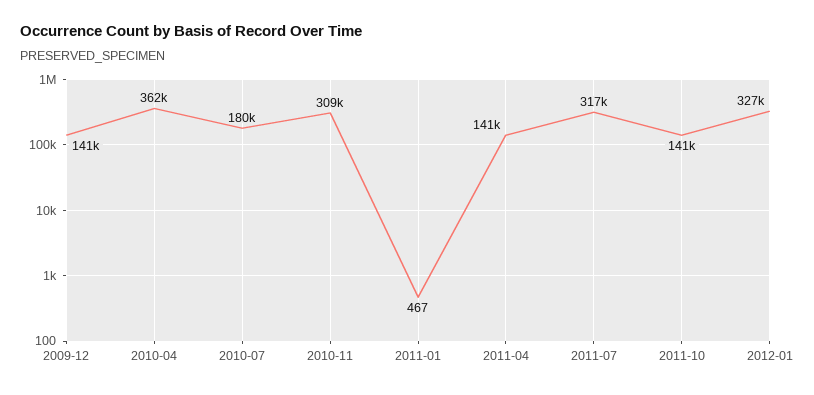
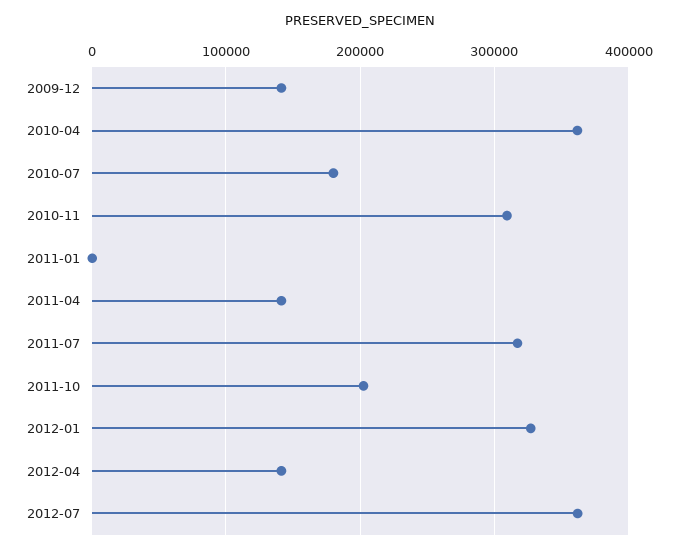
2011-10: 141000 -> 200000
2012-04: none -> 140000
2012-07: none -> 360000

